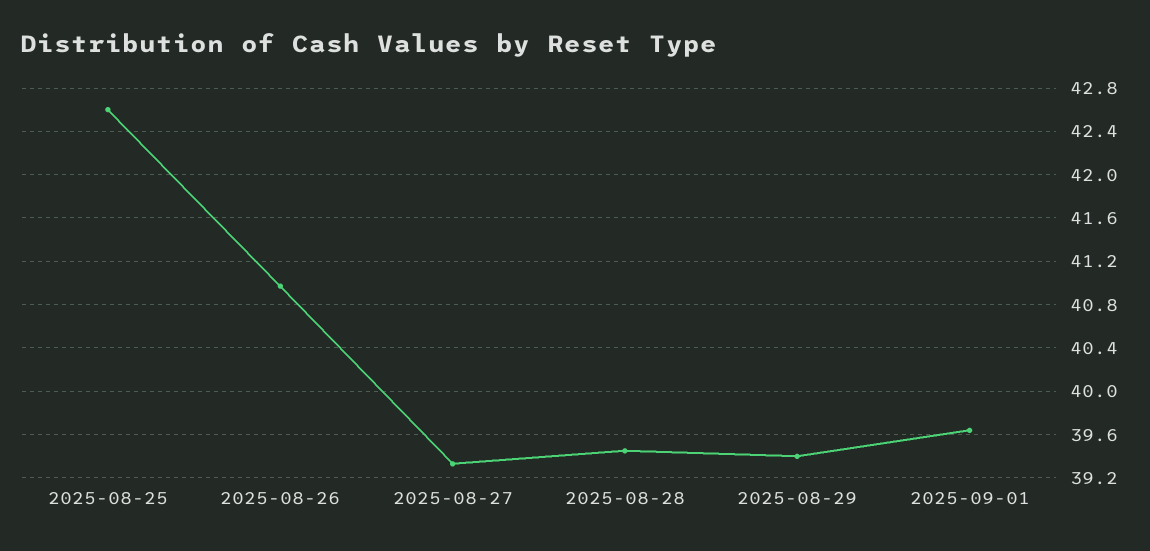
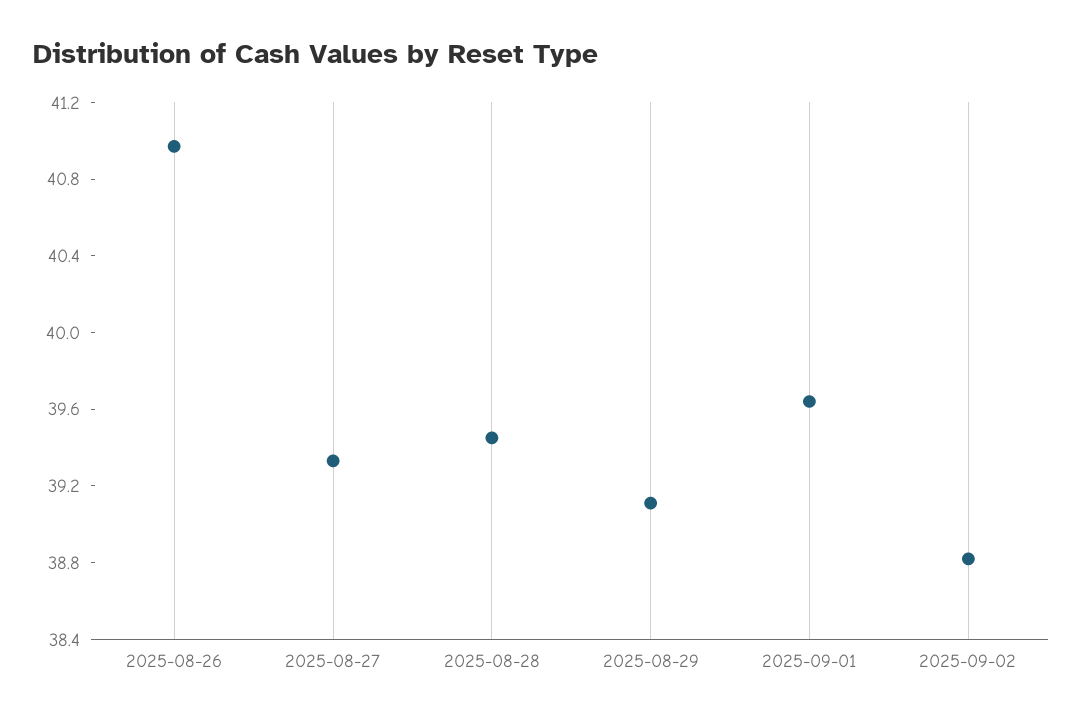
2025-08-25: 42.6 -> none
2025-08-29: 39.4 -> 39.1
2025-09-02: none -> 38.8

